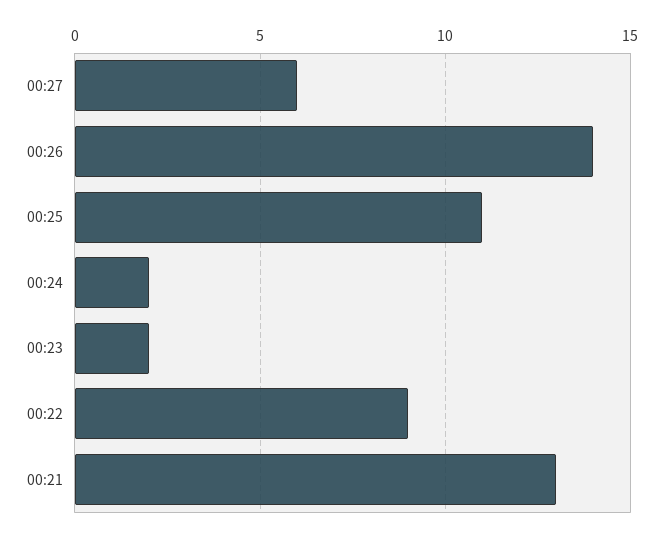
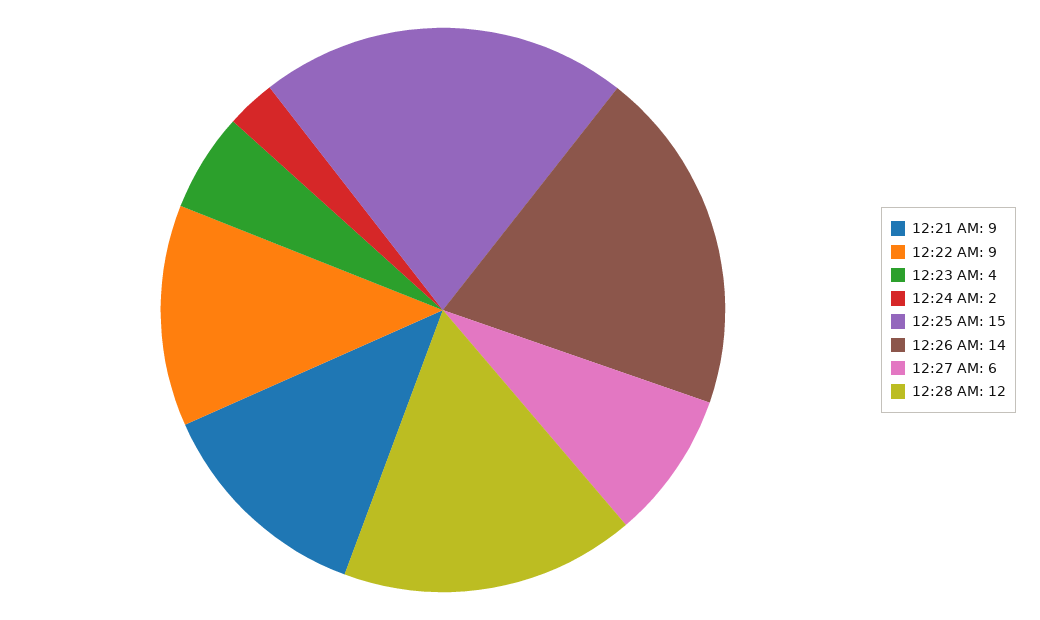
00:25: 11 -> 15
00:23: 2 -> 4
00:21: 13 -> 9
12:28 AM: none -> 12

